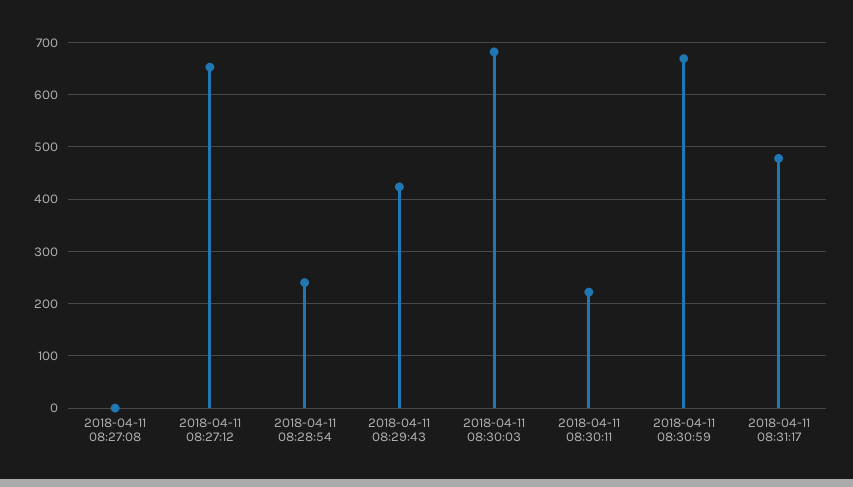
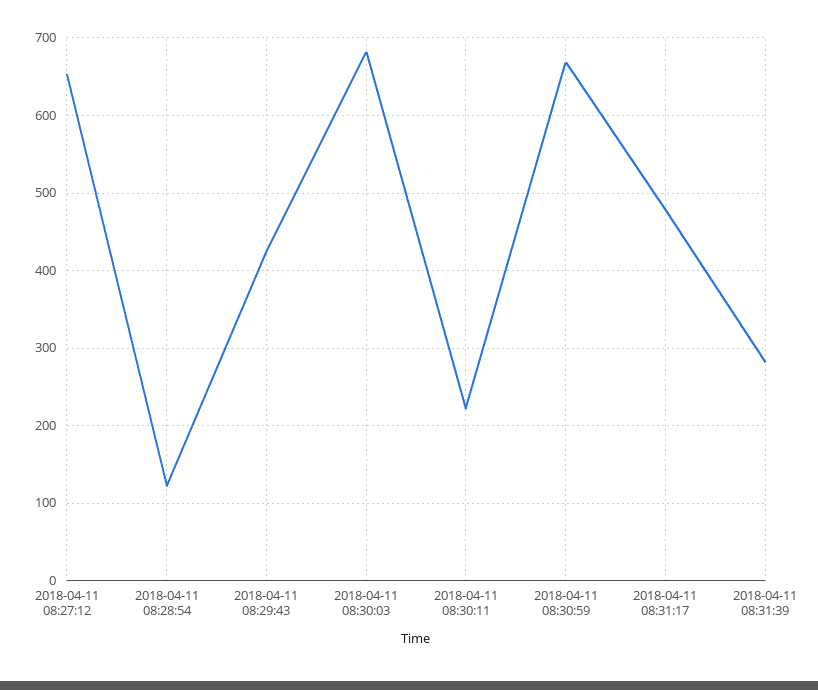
2018-04-11 08:27:08: 0 -> none
2018-04-11 08:28:54: 240 -> 120
2018-04-11 08:31:39: none -> 280

